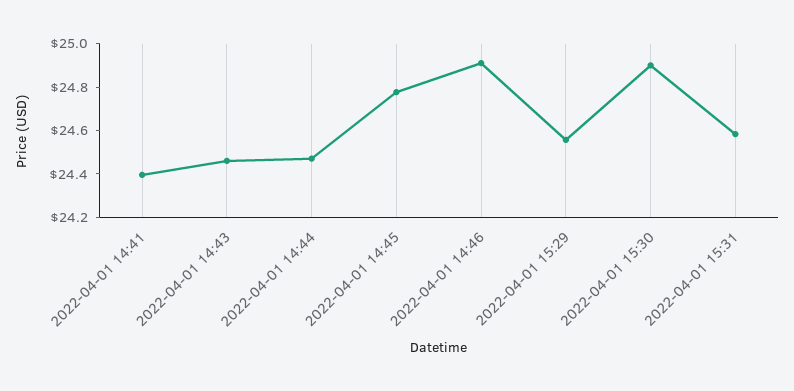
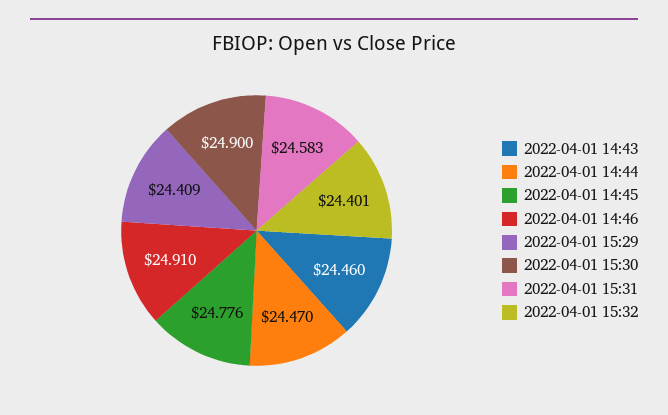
2022-04-01 14:41: 24.4 -> none
2022-04-01 15:29: 24.55 -> 24.409
2022-04-01 15:32: none -> 24.401

